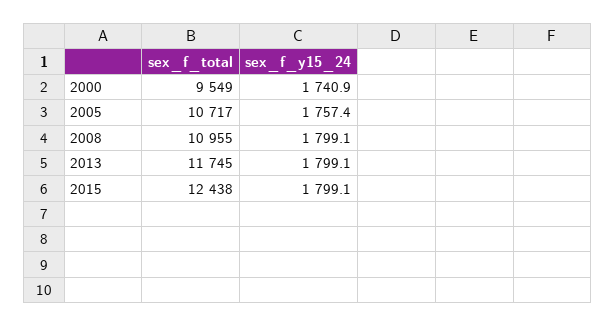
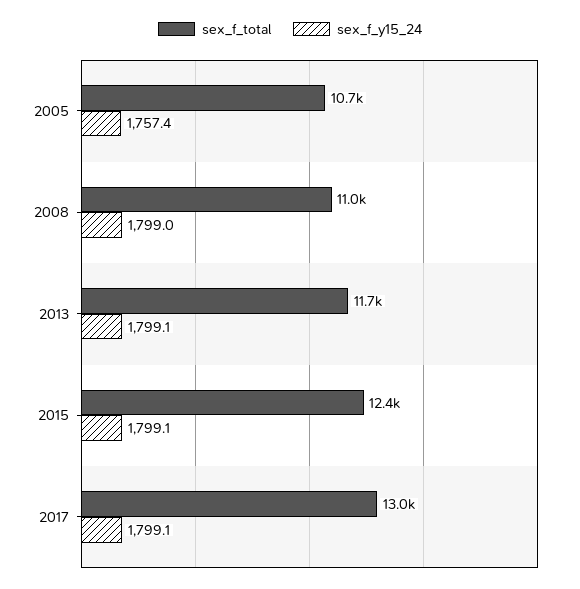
sex_f_total, 2000: 9549 -> none
sex_f_y15_24, 2000: 1740.9 -> none
sex_f_y15_24, 2008: 1799.1 -> 1799
sex_f_total, 2017: none -> 13000
sex_f_y15_24, 2017: none -> 1799.1

